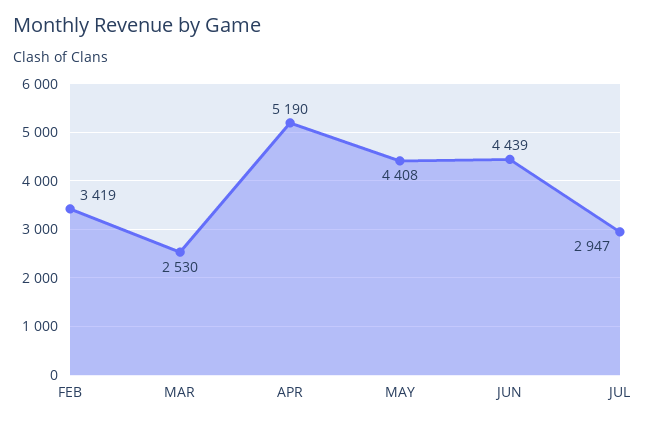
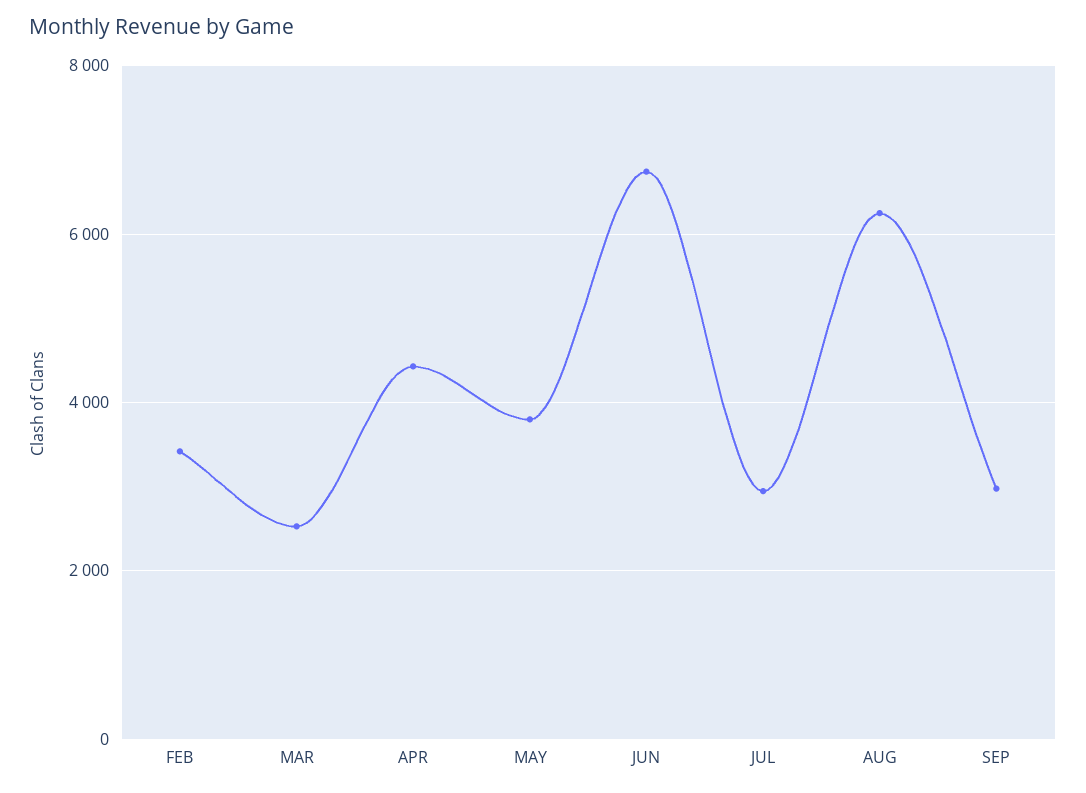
APR: 5190 -> 4400
MAY: 4408 -> 3800
JUN: 4439 -> 6800
AUG: none -> 6200
SEP: none -> 3000

